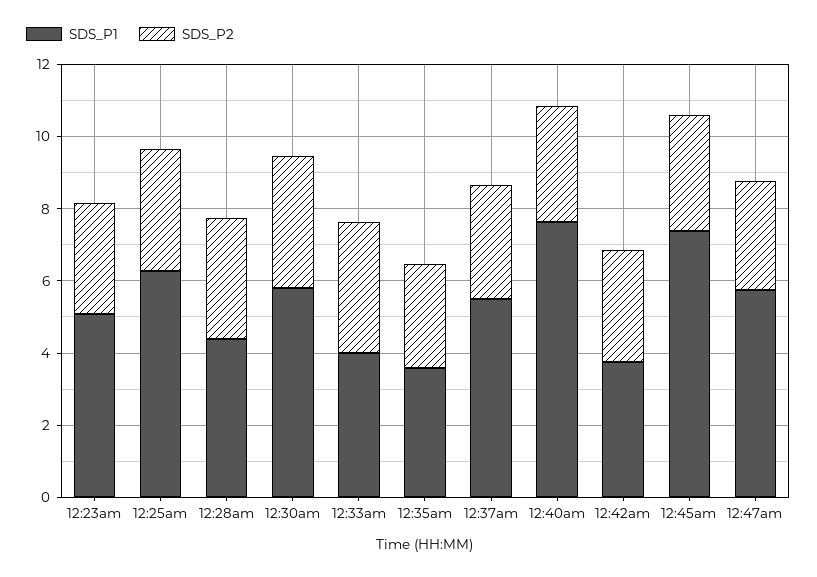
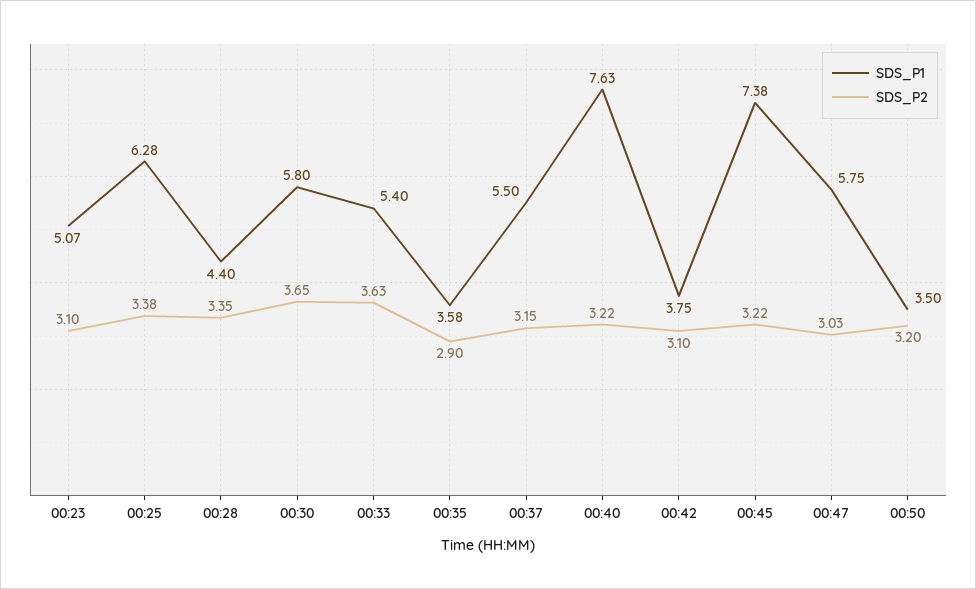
SDS_P1, 12:33am: 4 -> 5.4
SDS_P1, 00:50: none -> 3.5
SDS_P2, 00:50: none -> 3.2

